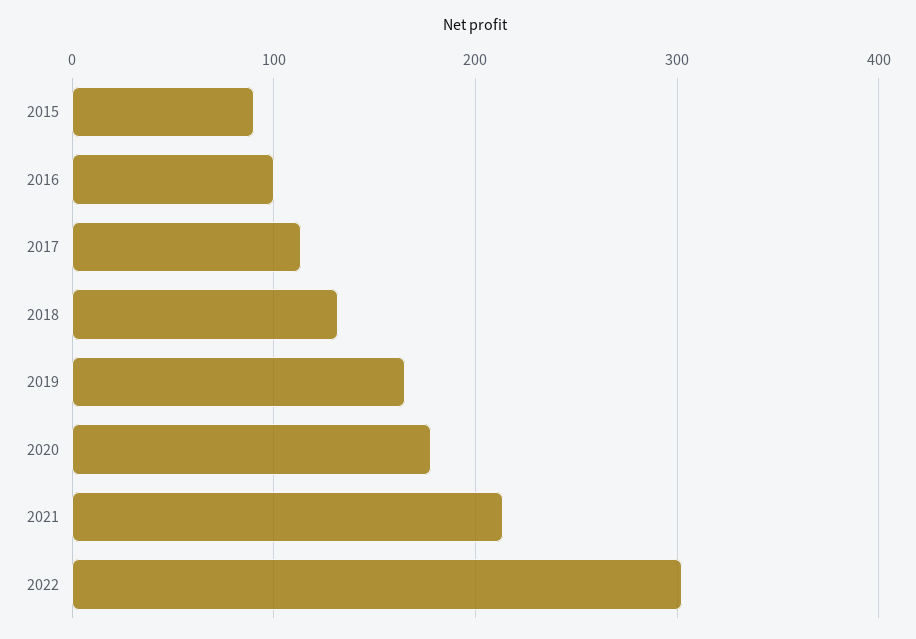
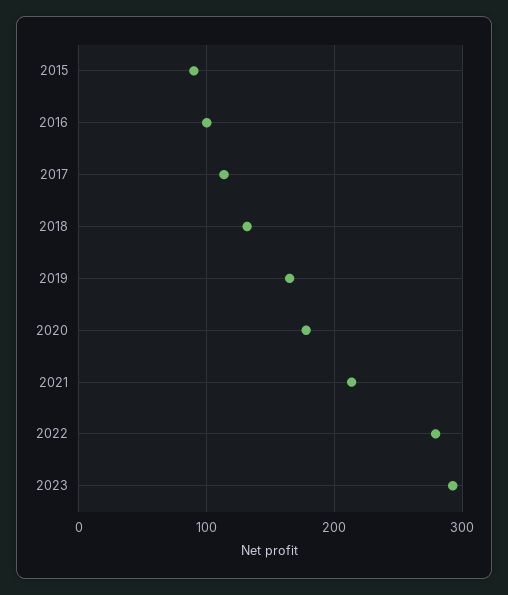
2022: 300 -> 280
2023: none -> 290

